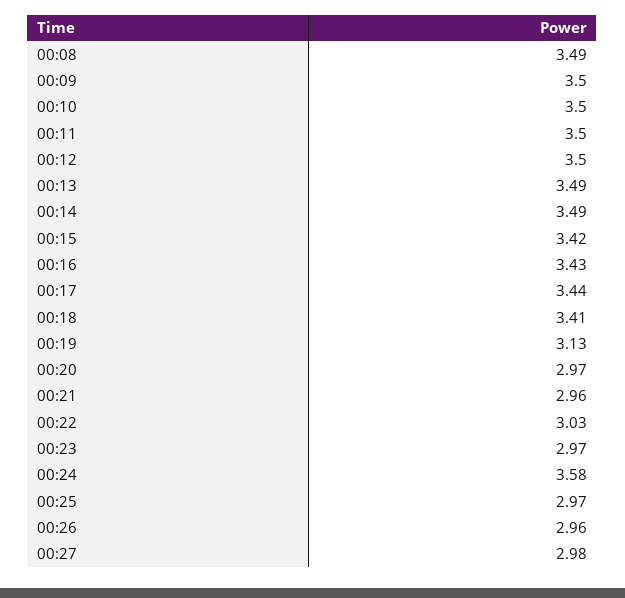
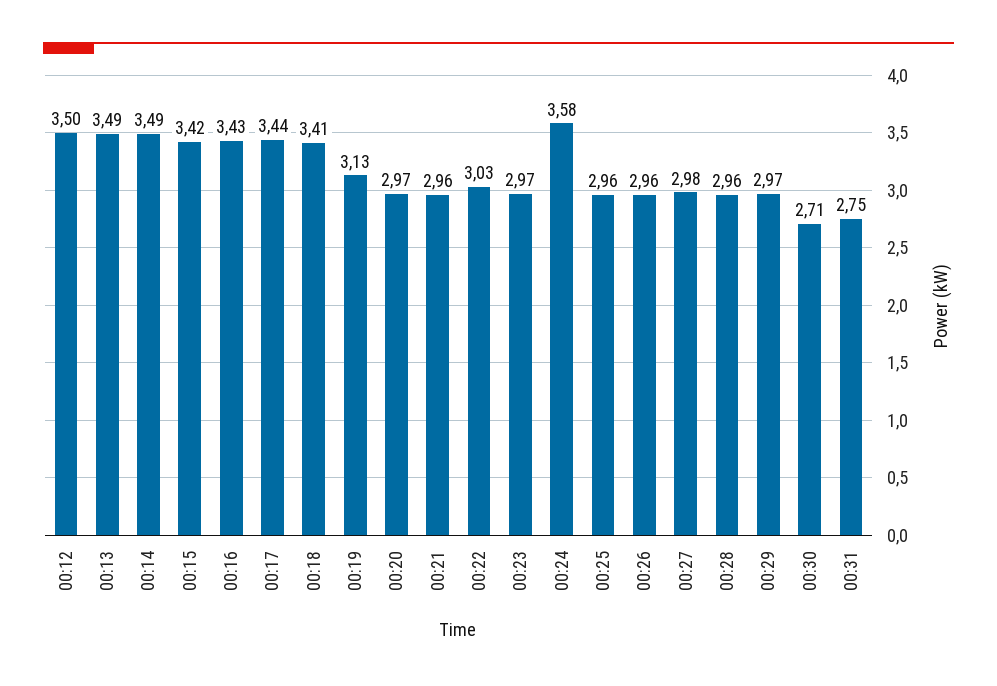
00:08: 3.49 -> none
00:09: 3.5 -> none
00:10: 3.5 -> none
00:11: 3.5 -> none
00:25: 2.97 -> 2.96
00:28: none -> 2.96
00:29: none -> 2.97
00:30: none -> 2.71
00:31: none -> 2.75

